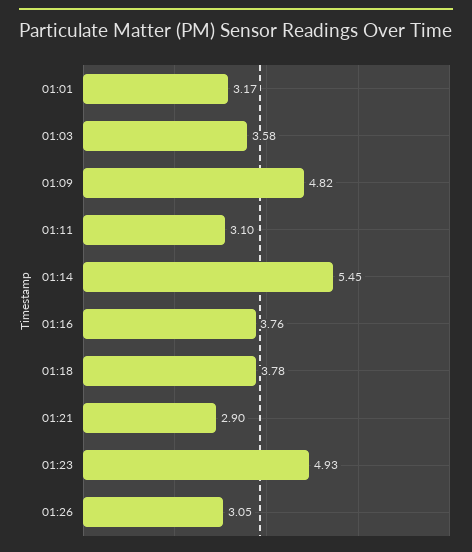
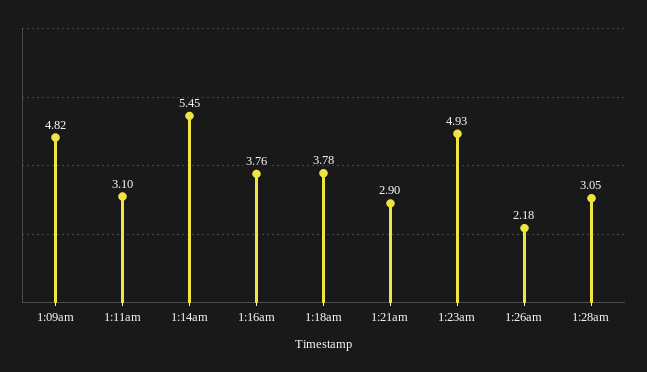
01:01: 3.17 -> none
01:03: 3.58 -> none
01:26: 3.05 -> 2.18
1:28am: none -> 3.05

